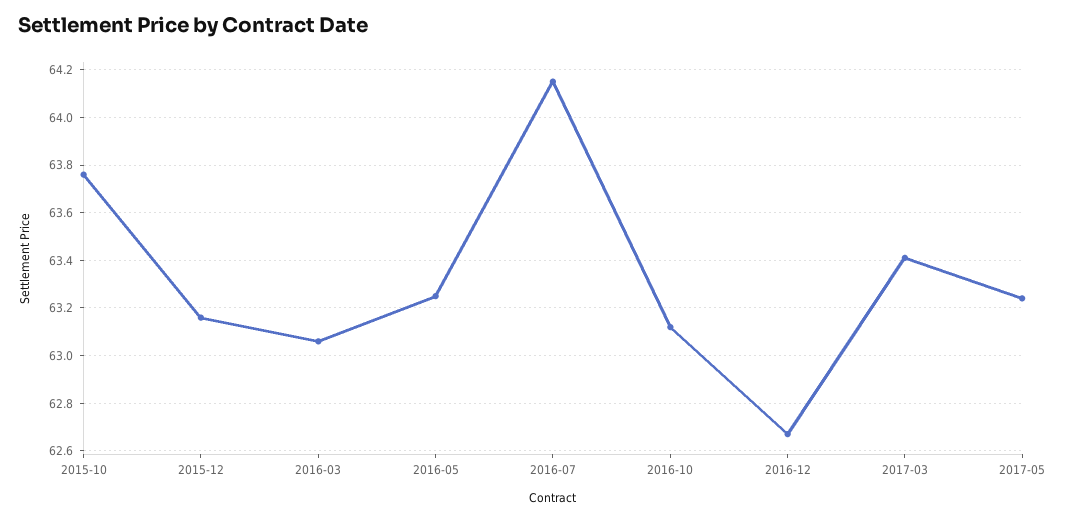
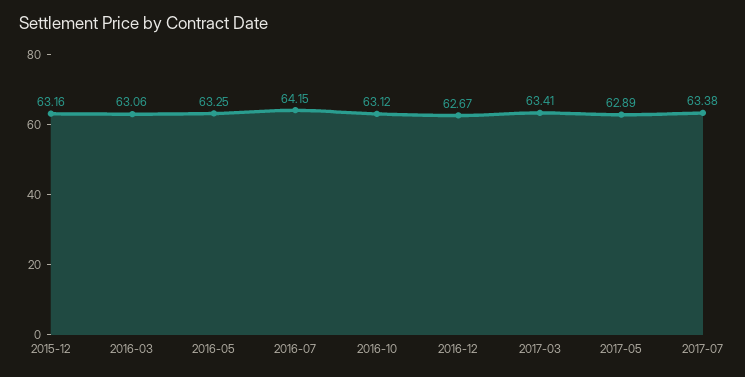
2015-10: 63.75 -> none
2017-05: 63.25 -> 62.89
2017-07: none -> 63.38

